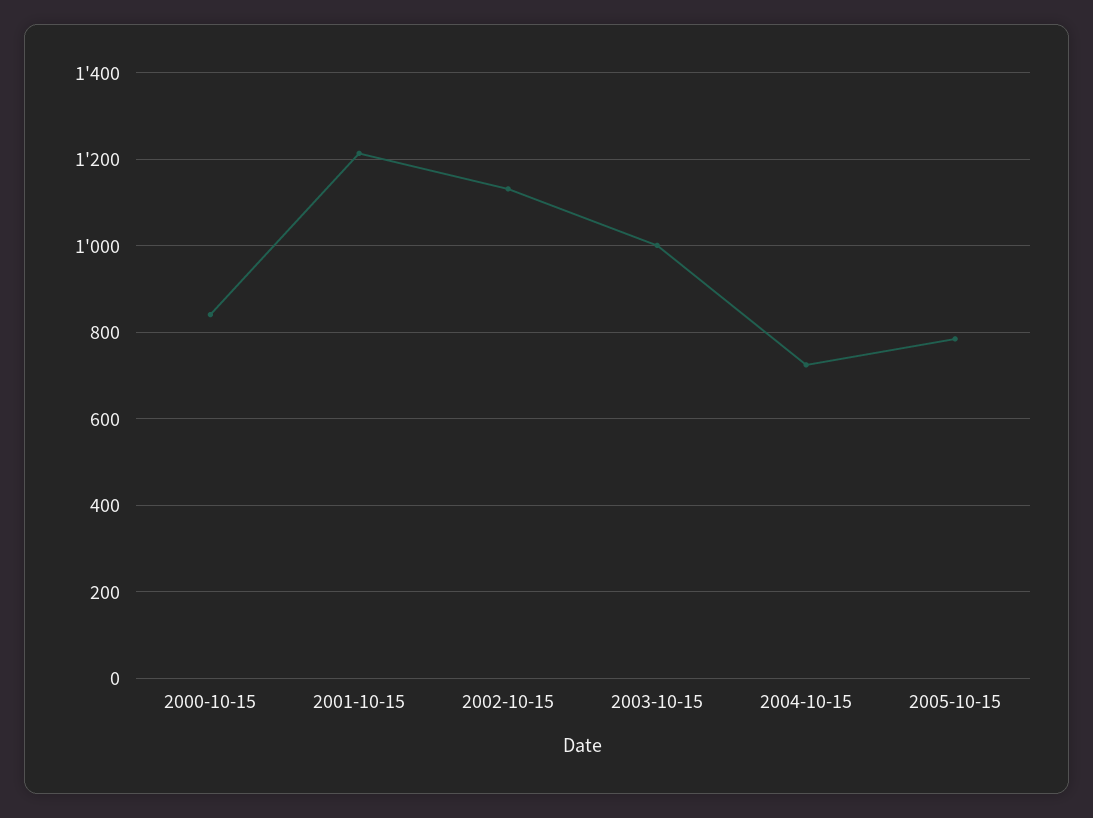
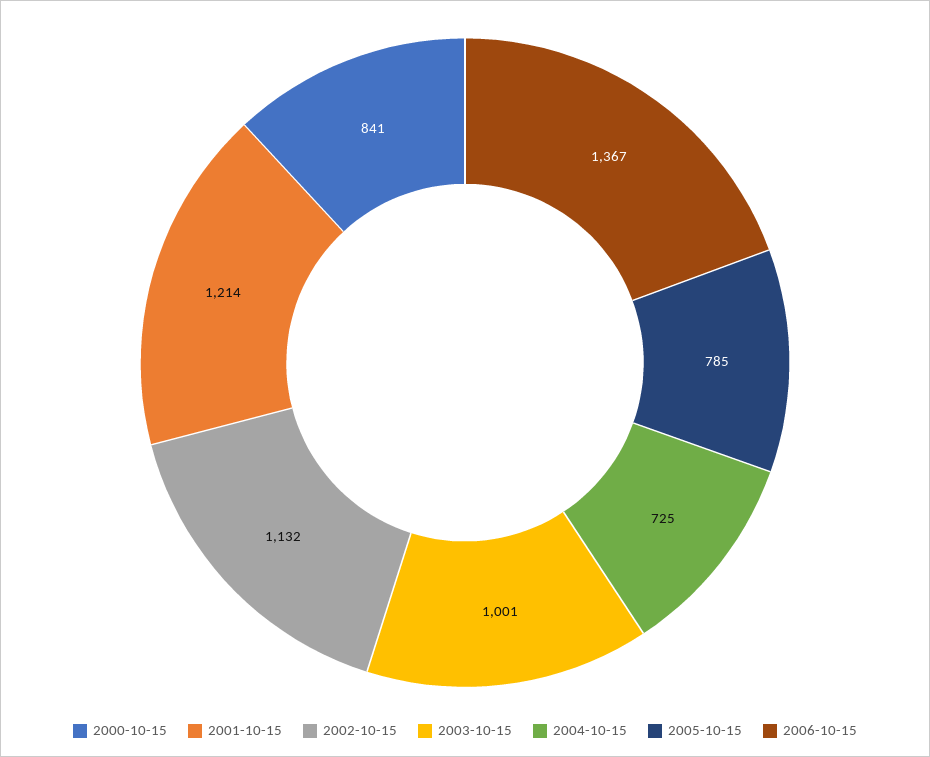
2006-10-15: none -> 1367

